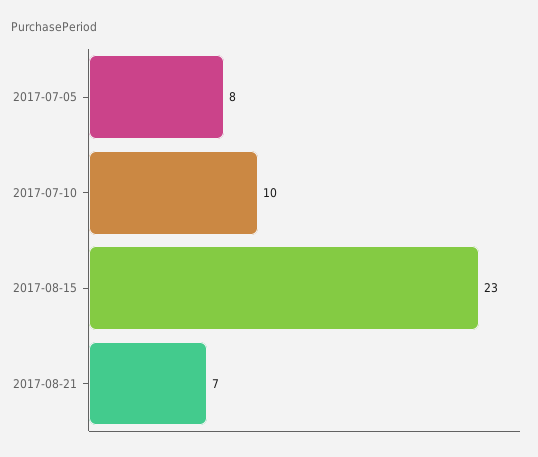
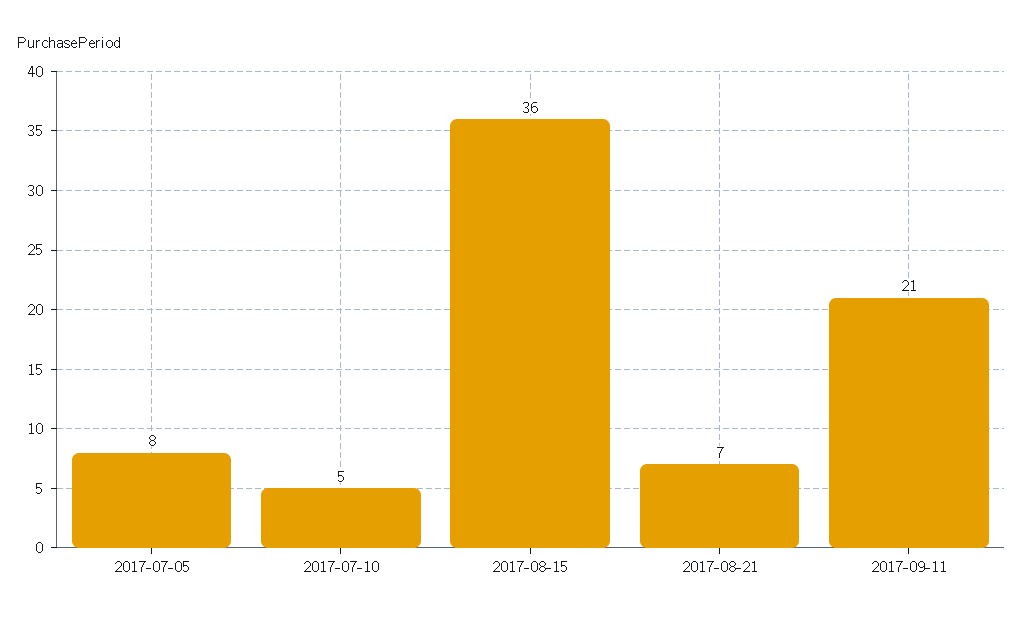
2017-07-10: 10 -> 5
2017-08-15: 23 -> 36
2017-09-11: none -> 21

